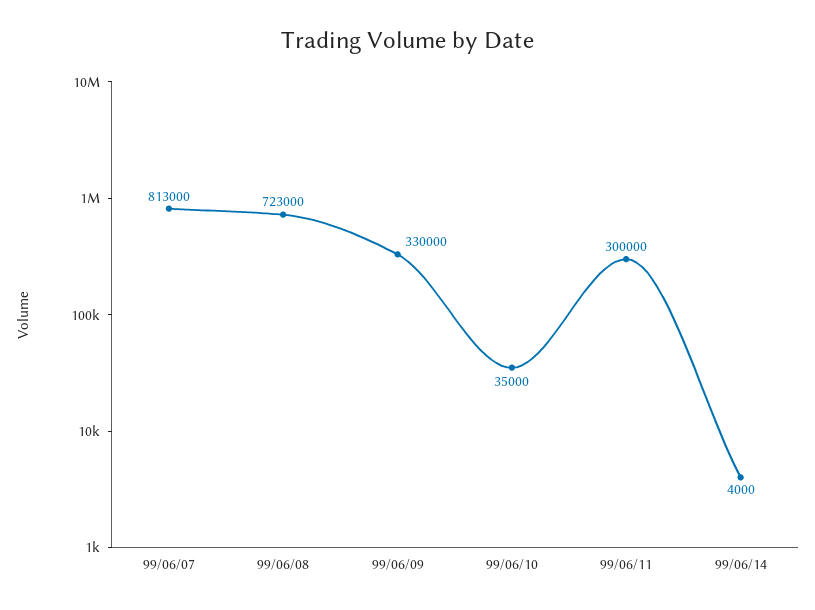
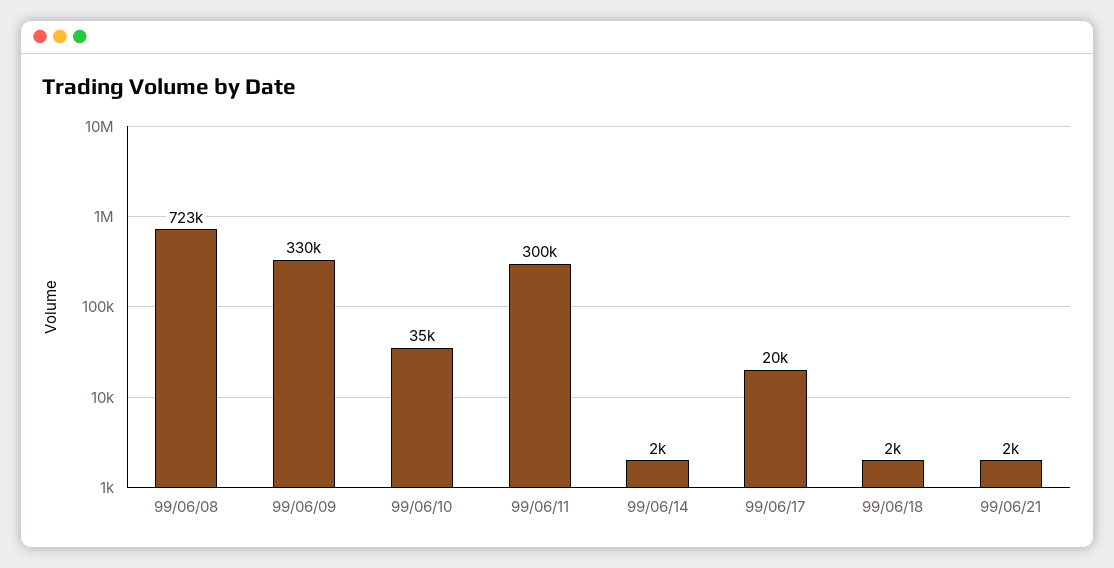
99/06/07: 813000 -> none
99/06/14: 4000 -> 2000
99/06/17: none -> 20000
99/06/18: none -> 2000
99/06/21: none -> 2000

